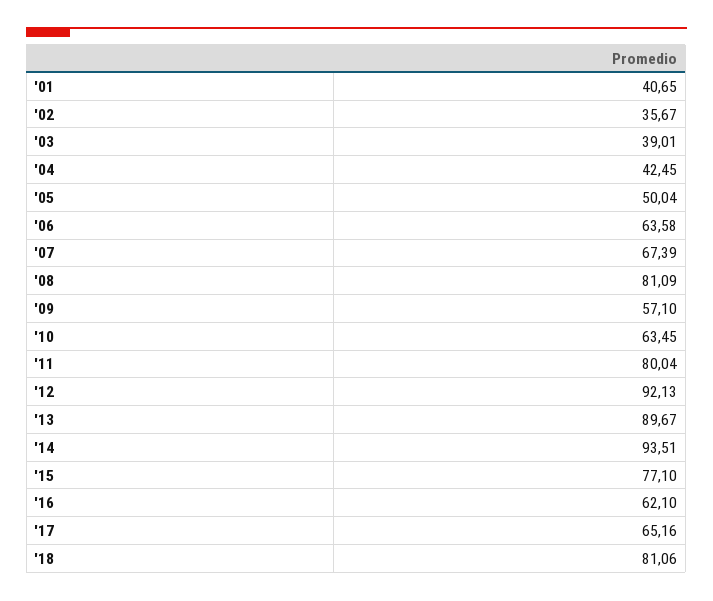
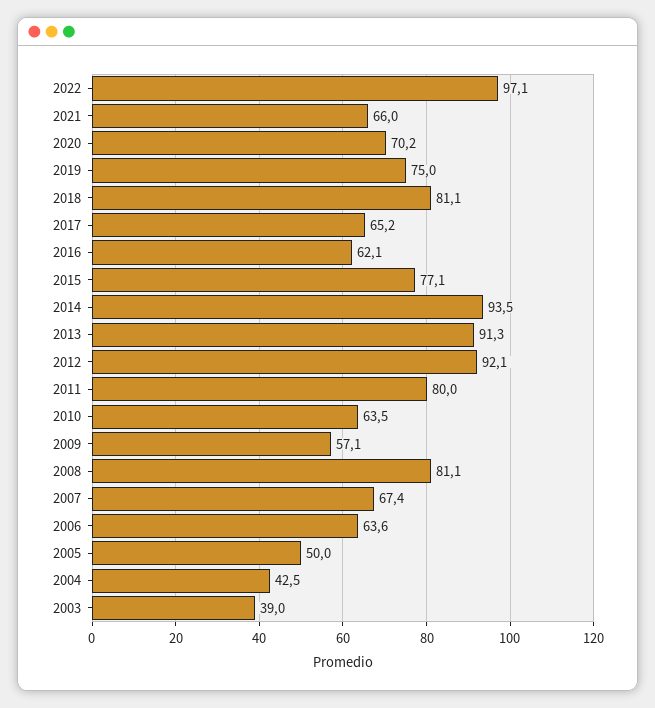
'01: 40.65 -> none
'02: 35.67 -> none
'13: 89.67 -> 91.3
2022: none -> 97.1
2021: none -> 66
2020: none -> 70.2
2019: none -> 75

